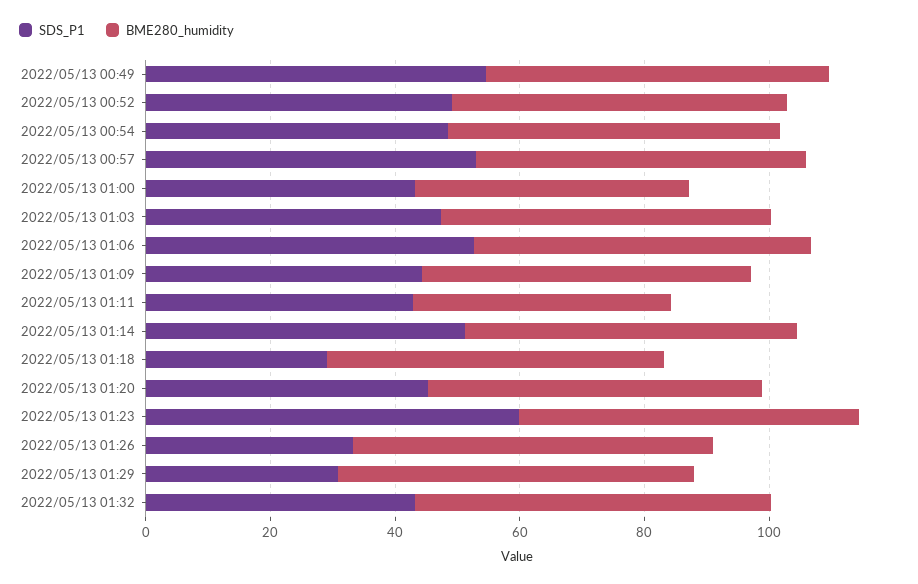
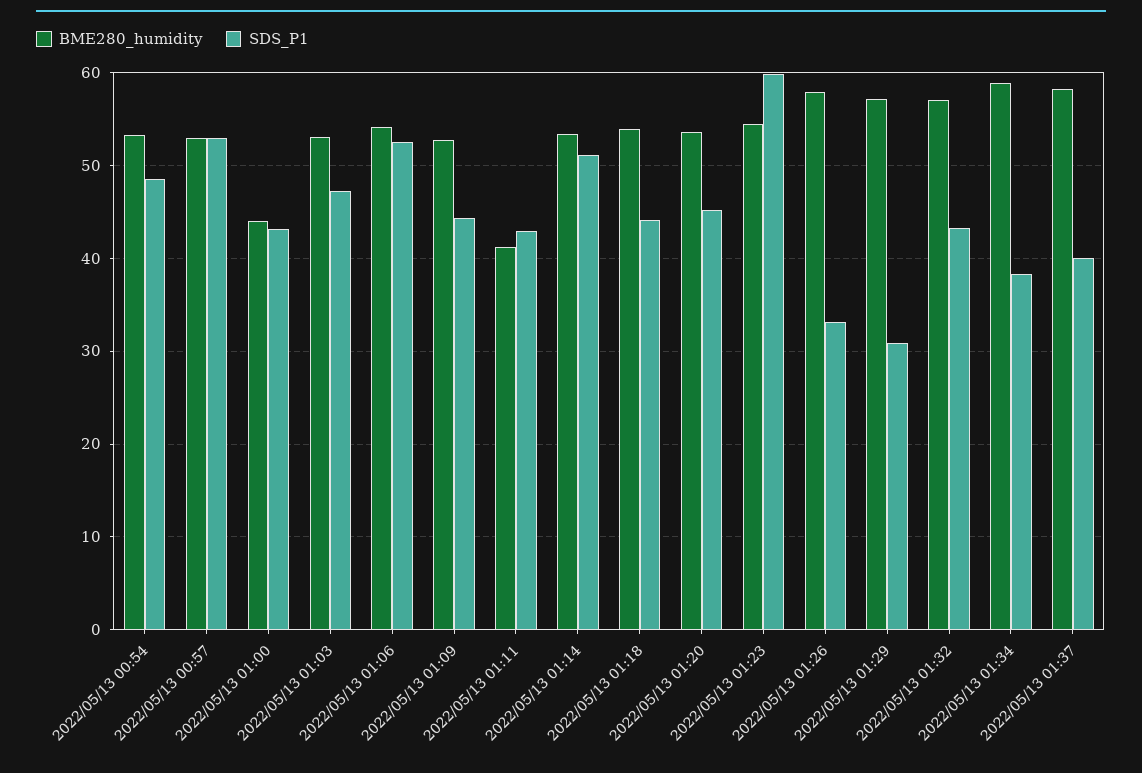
SDS_P1, 2022/05/13 00:49: 55 -> none
BME280_humidity, 2022/05/13 00:49: 55 -> none
SDS_P1, 2022/05/13 00:52: 50 -> none
BME280_humidity, 2022/05/13 00:52: 55 -> none
SDS_P1, 2022/05/13 01:18: 30 -> 44
BME280_humidity, 2022/05/13 01:34: none -> 59
SDS_P1, 2022/05/13 01:34: none -> 38
BME280_humidity, 2022/05/13 01:37: none -> 58
SDS_P1, 2022/05/13 01:37: none -> 40

